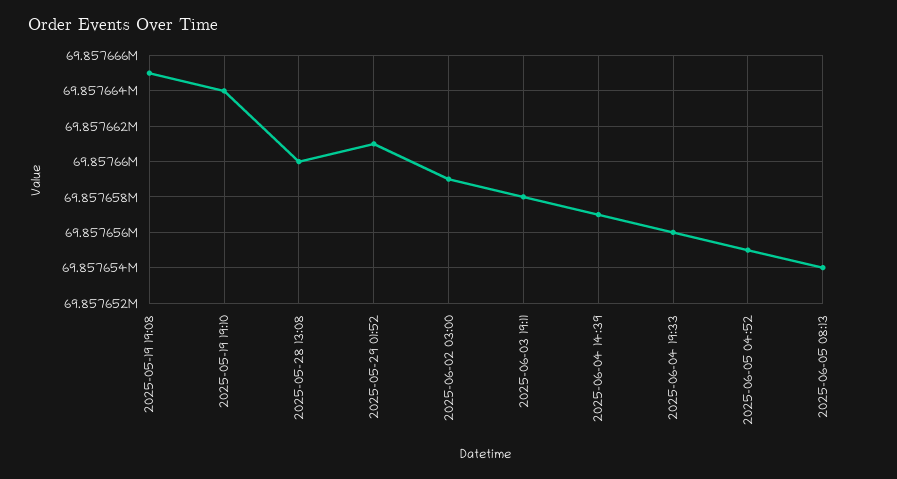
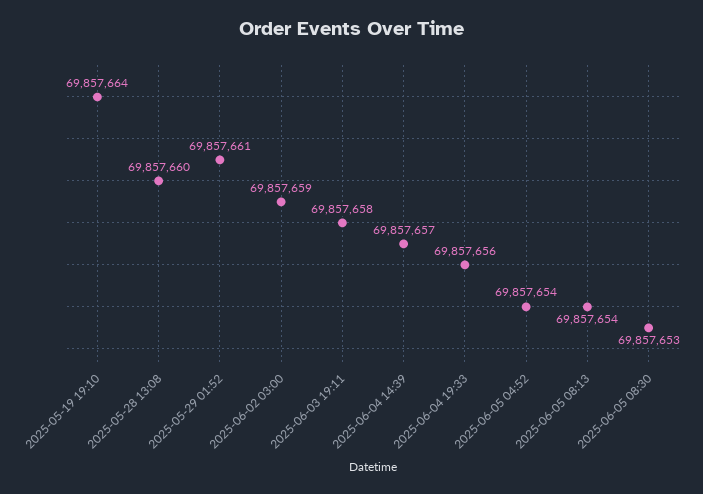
2025-05-19 19:08: 69857665 -> none
2025-06-05 04:52: 69857655 -> 69857654
2025-06-05 08:30: none -> 69857653

